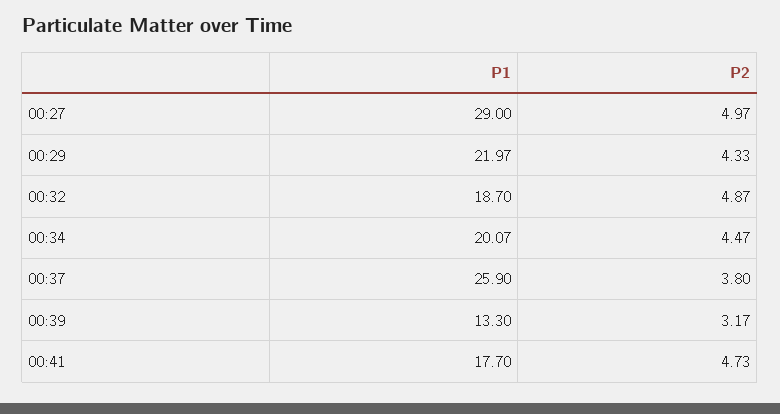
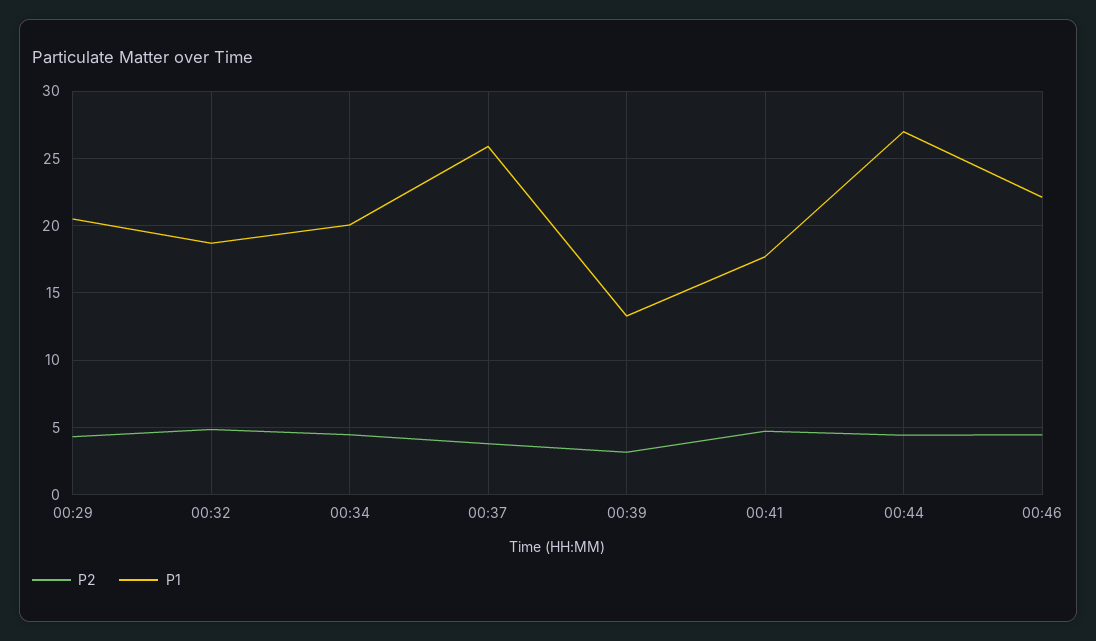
P1, 00:27: 29 -> none
P2, 00:27: 4.97 -> none
P1, 00:29: 21.97 -> 20.5
P2, 00:44: none -> 4.5
P1, 00:44: none -> 27
P2, 00:46: none -> 4.5
P1, 00:46: none -> 22

